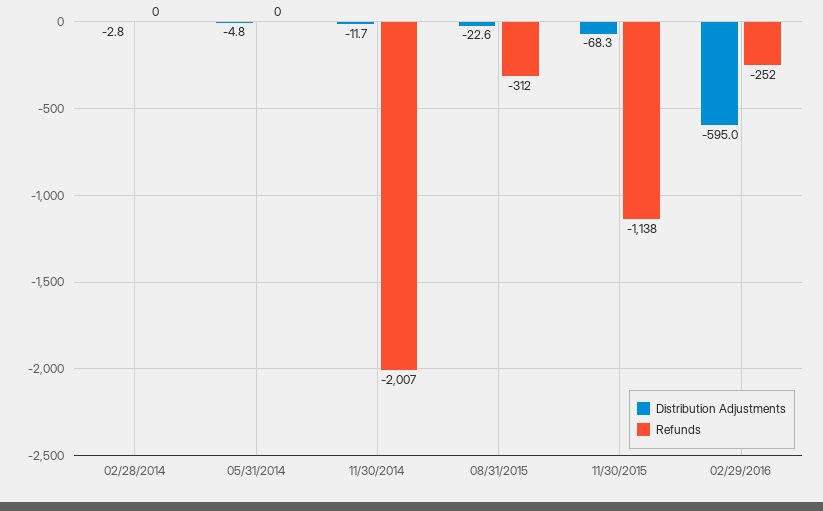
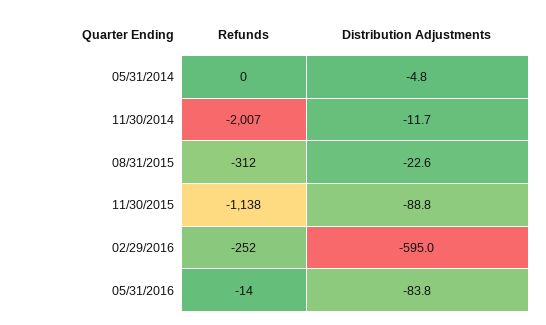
Distribution Adjustments, 02/28/2014: -2.8 -> none
Refunds, 02/28/2014: 0 -> none
Distribution Adjustments, 11/30/2015: -68.3 -> -88.8
Refunds, 05/31/2016: none -> -14
Distribution Adjustments, 05/31/2016: none -> -83.8

